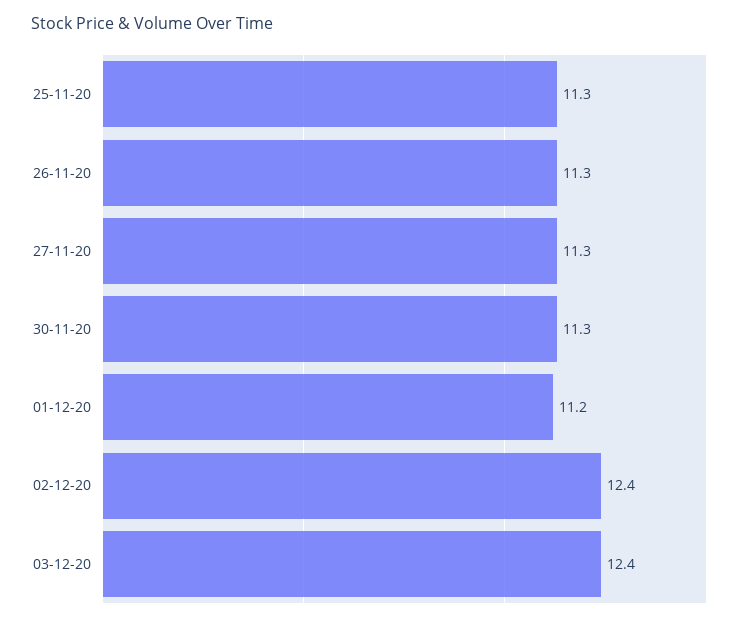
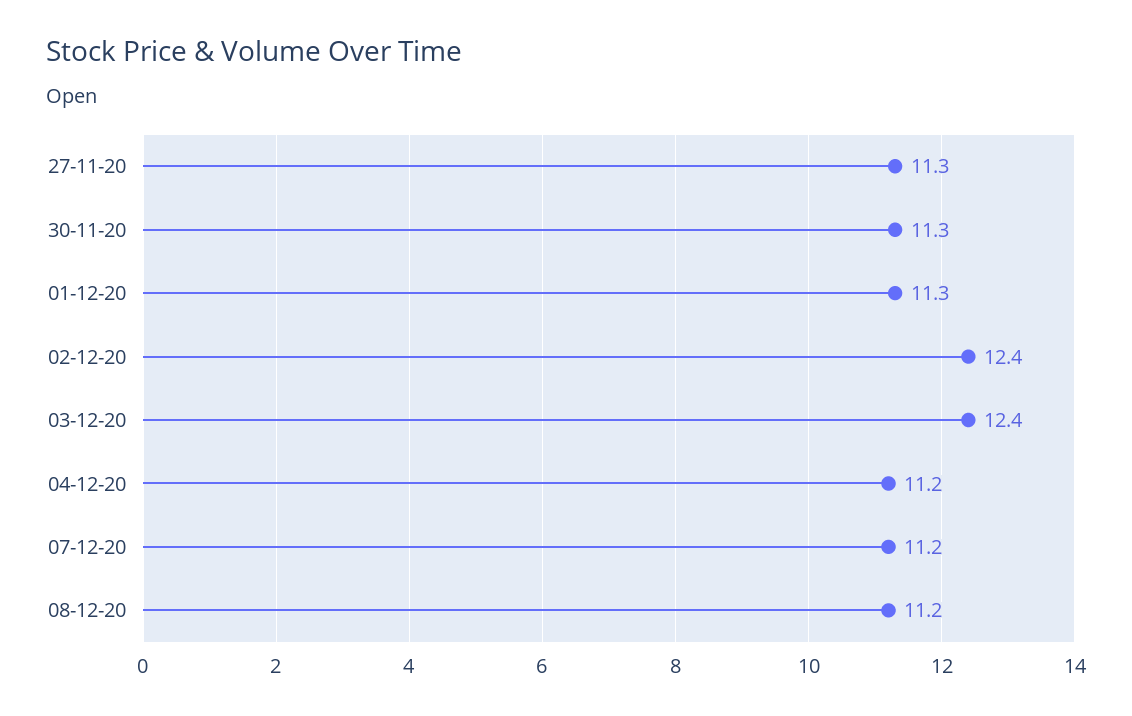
25-11-20: 11.3 -> none
26-11-20: 11.3 -> none
01-12-20: 11.2 -> 11.3
04-12-20: none -> 11.2
07-12-20: none -> 11.2
08-12-20: none -> 11.2

